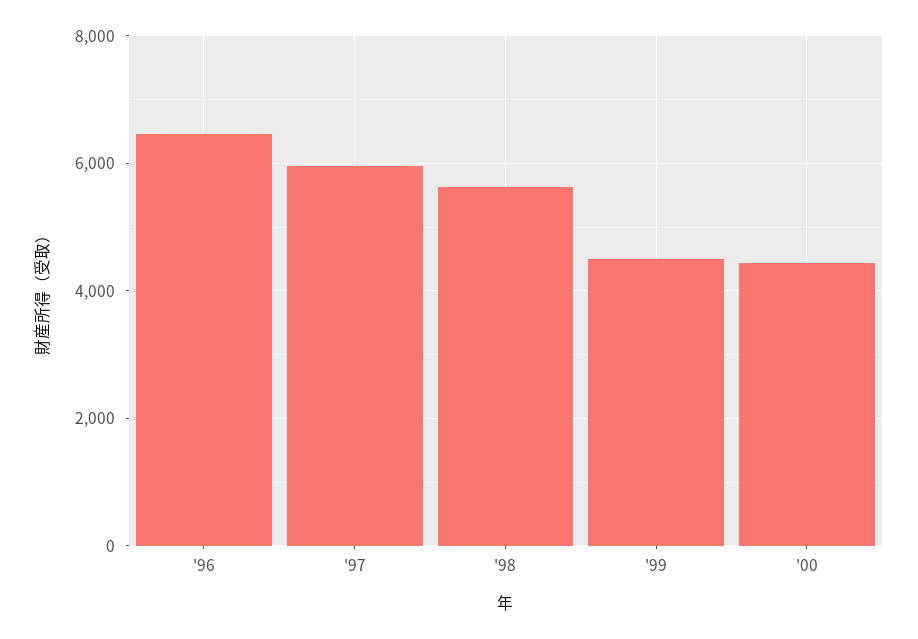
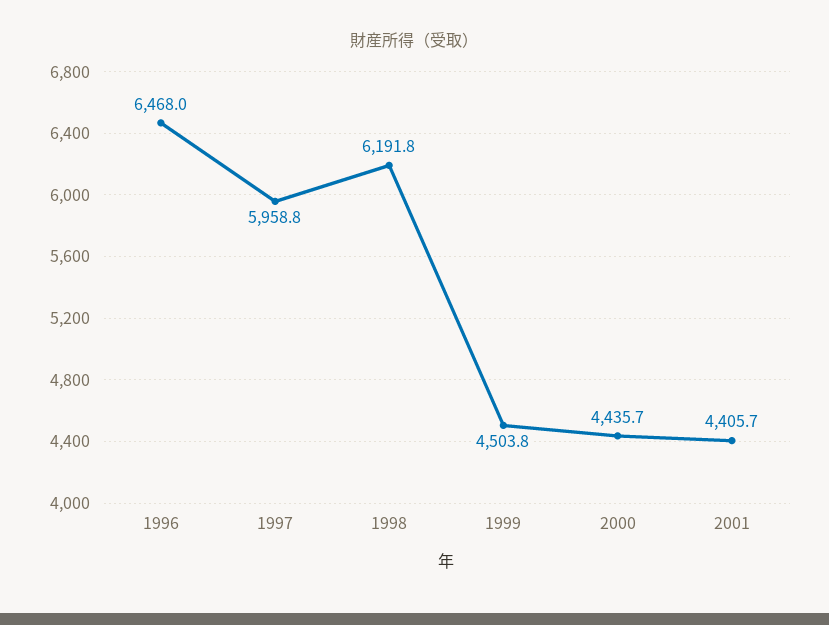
'98: 5600 -> 6191.8
2001: none -> 4405.7

